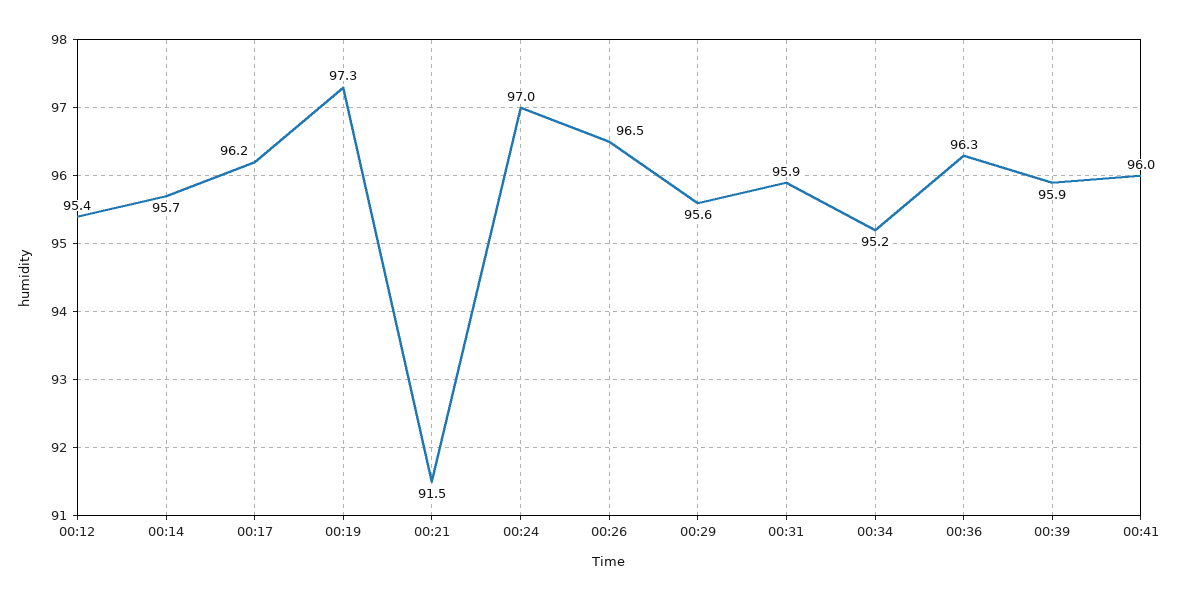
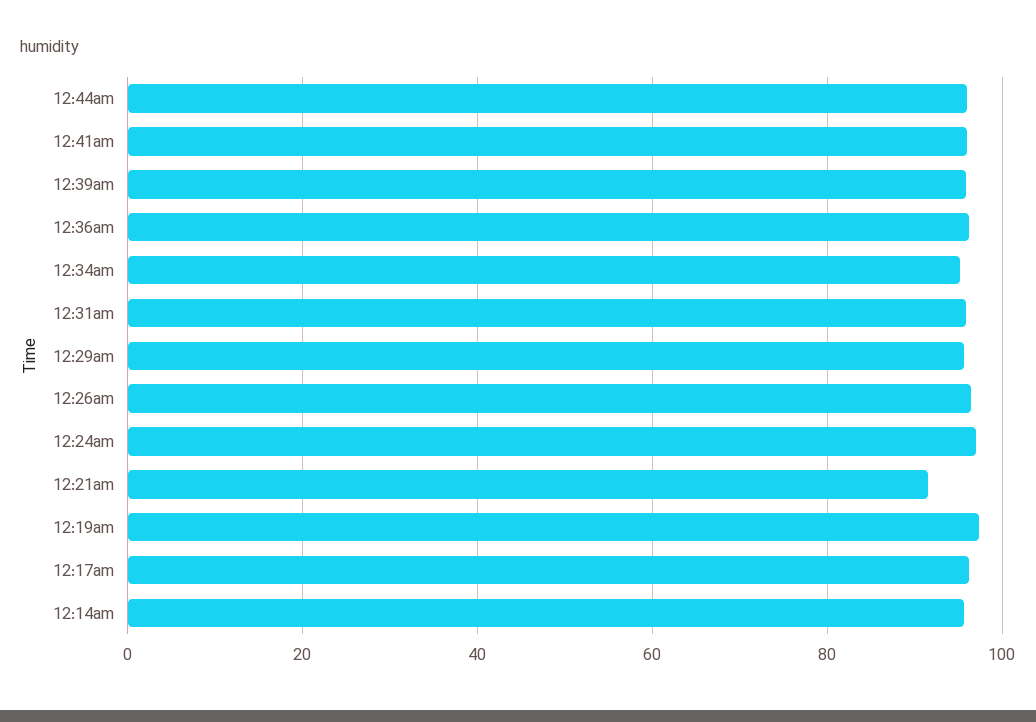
00:12: 95.4 -> none
12:44am: none -> 96

